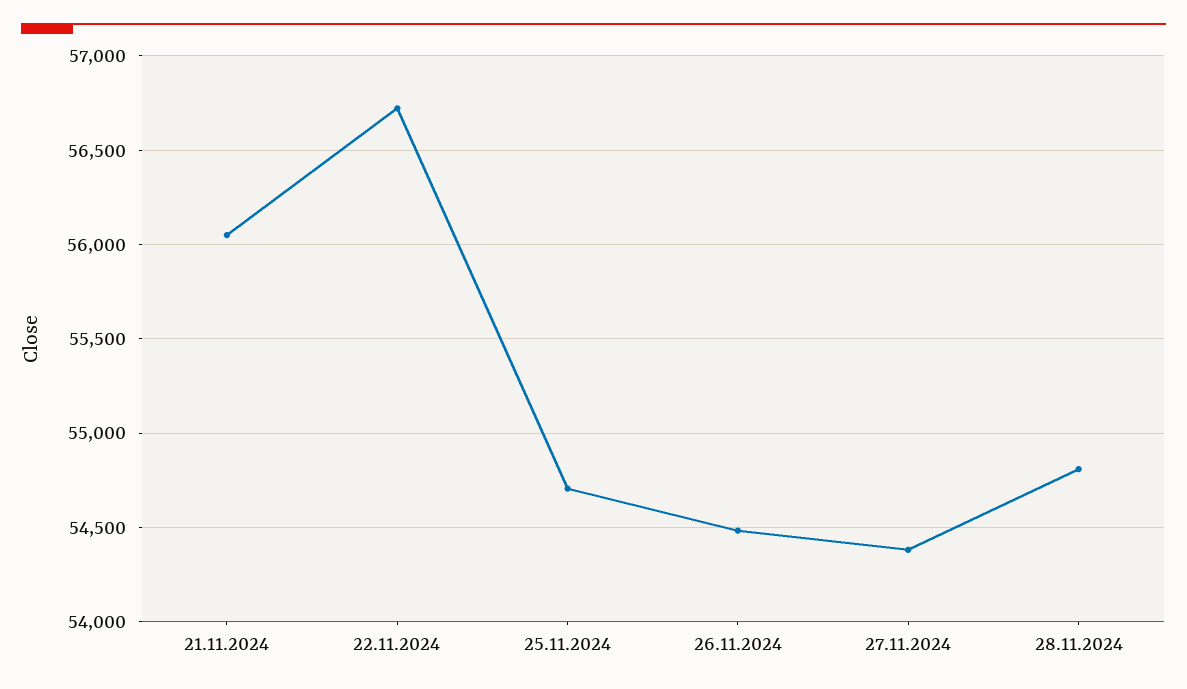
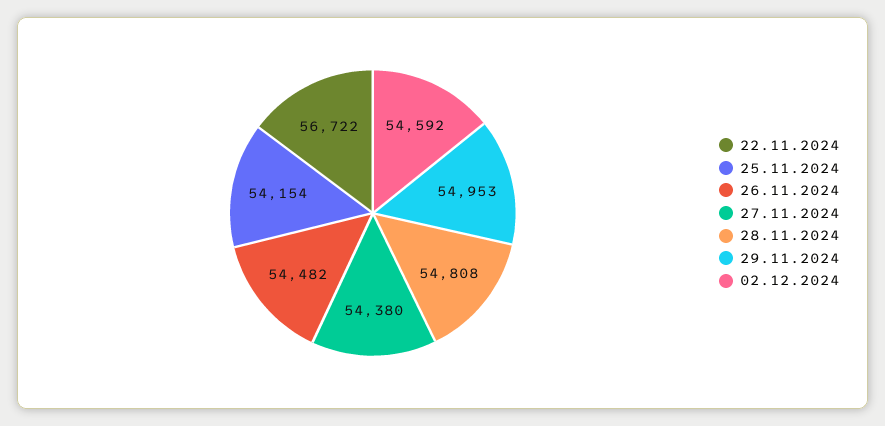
21.11.2024: 56050 -> none
25.11.2024: 54700 -> 54154
29.11.2024: none -> 54953
02.12.2024: none -> 54592

